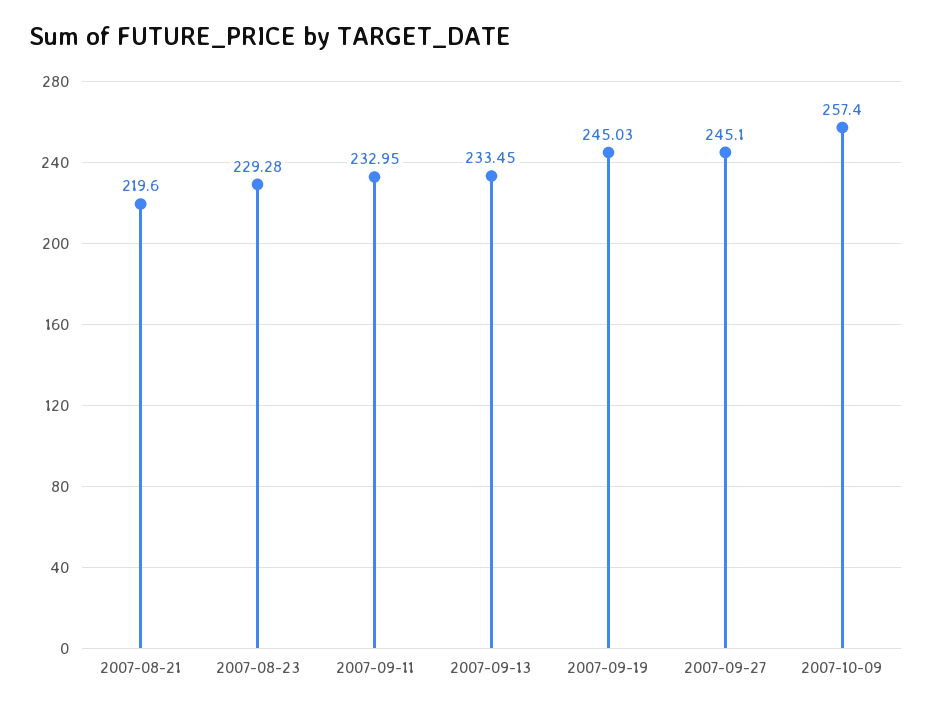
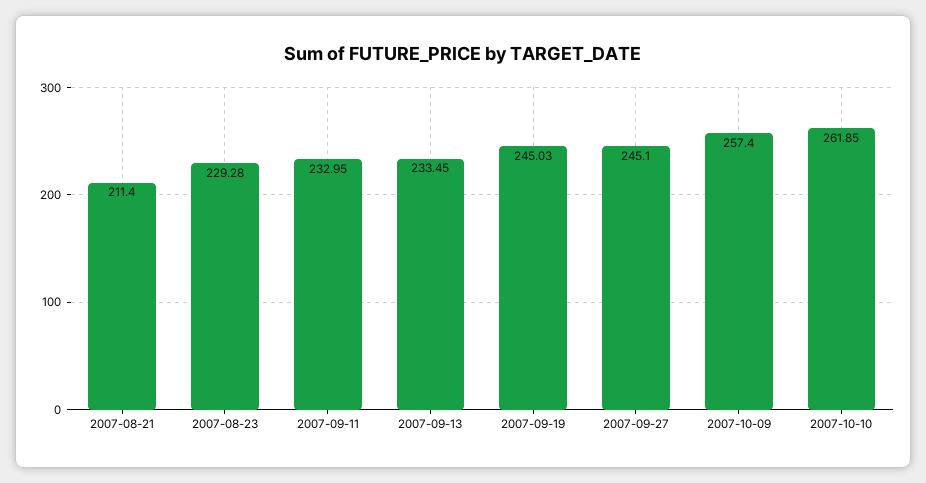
2007-08-21: 219.6 -> 211.4
2007-10-10: none -> 261.85

